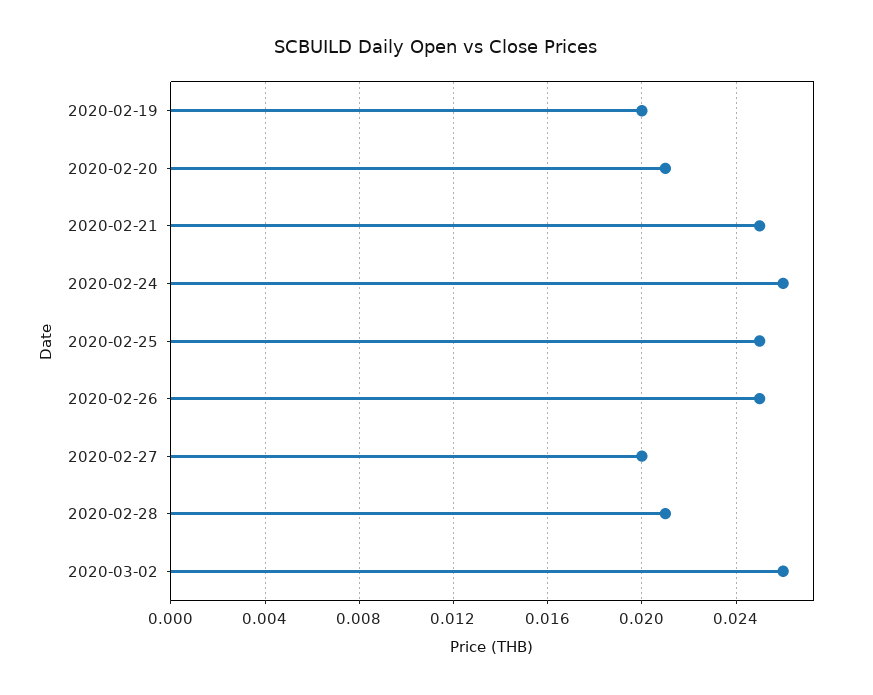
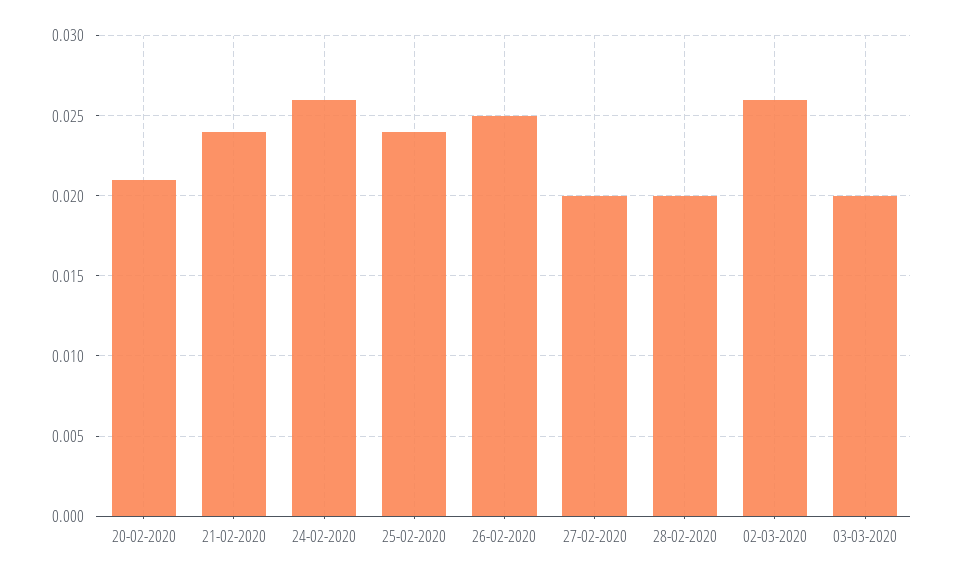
2020-02-19: 0.02 -> none
2020-02-21: 0.025 -> 0.024
2020-02-25: 0.025 -> 0.024
2020-02-28: 0.021 -> 0.02
03-03-2020: none -> 0.02

